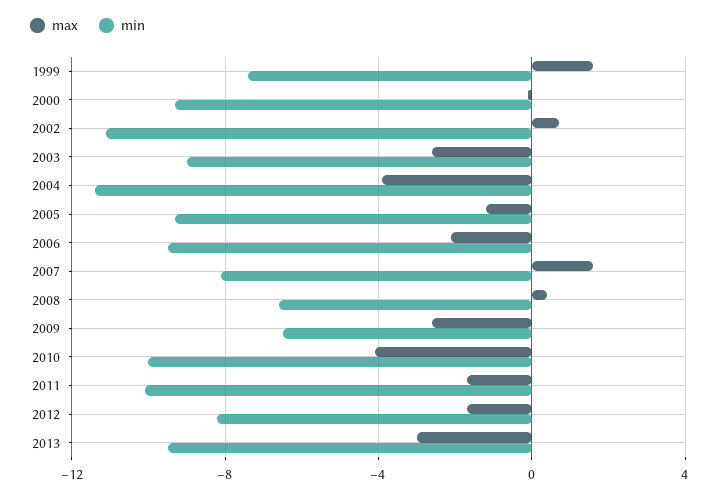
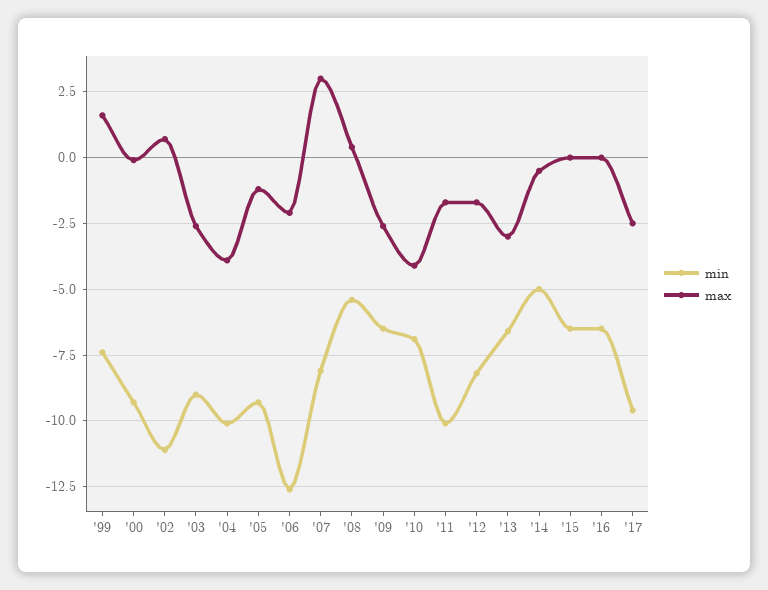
min, 2004: -11.5 -> -10
min, 2006: -9.5 -> -12.5
max, 2007: 1.5 -> 3
min, 2008: -6.5 -> -5.5
min, 2010: -10 -> -7
min, 2013: -9.5 -> -6.5
min, '14: none -> -5
max, '14: none -> -0.5
min, '15: none -> -6.5
max, '15: none -> 0
min, '16: none -> -6.5
max, '16: none -> 0
min, '17: none -> -9.5
max, '17: none -> -2.5

